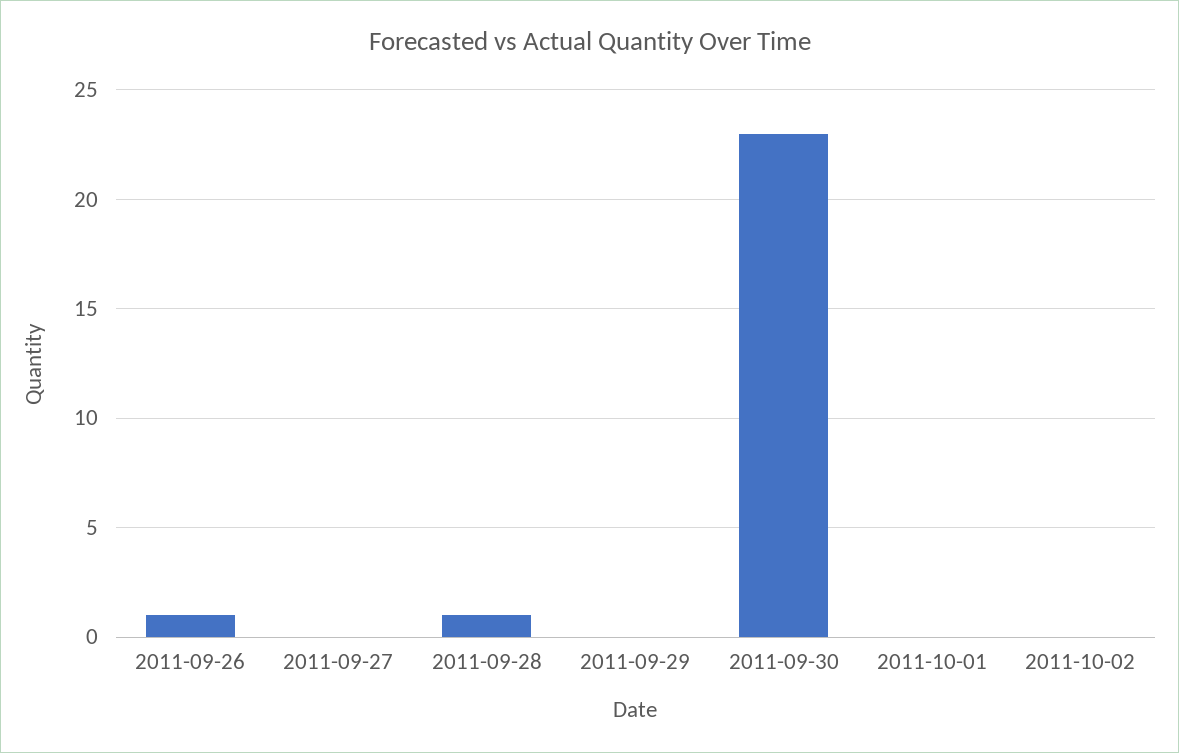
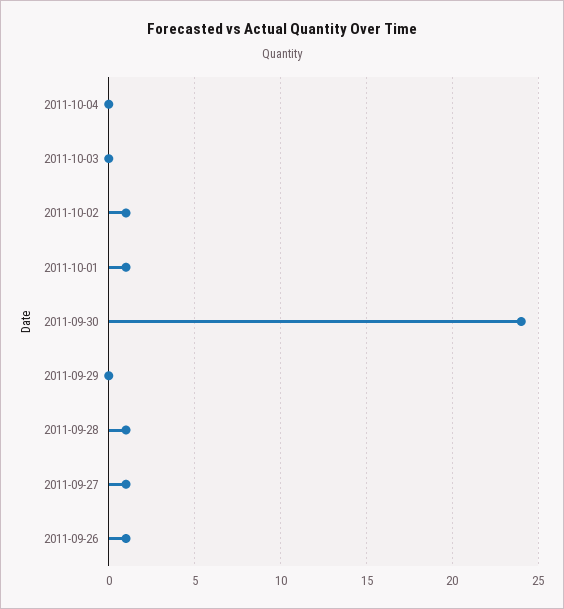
2011-09-27: 0 -> 1
2011-09-30: 23 -> 24
2011-10-01: 0 -> 1
2011-10-02: 0 -> 1
2011-10-04: none -> 0
2011-10-03: none -> 0

